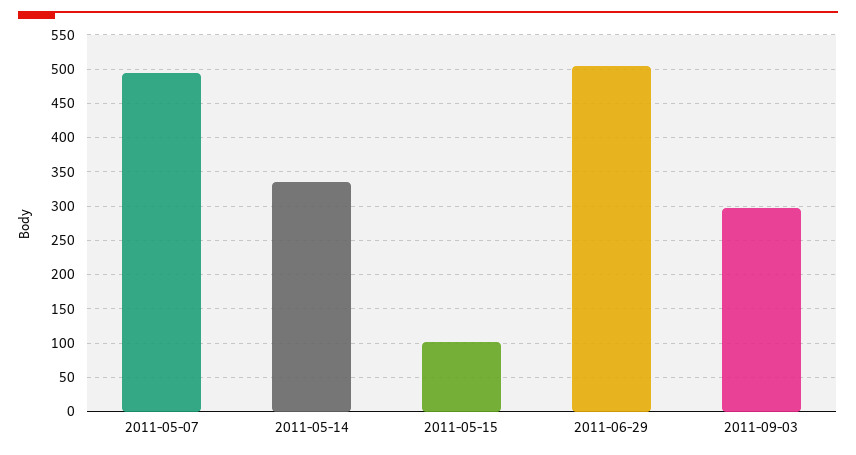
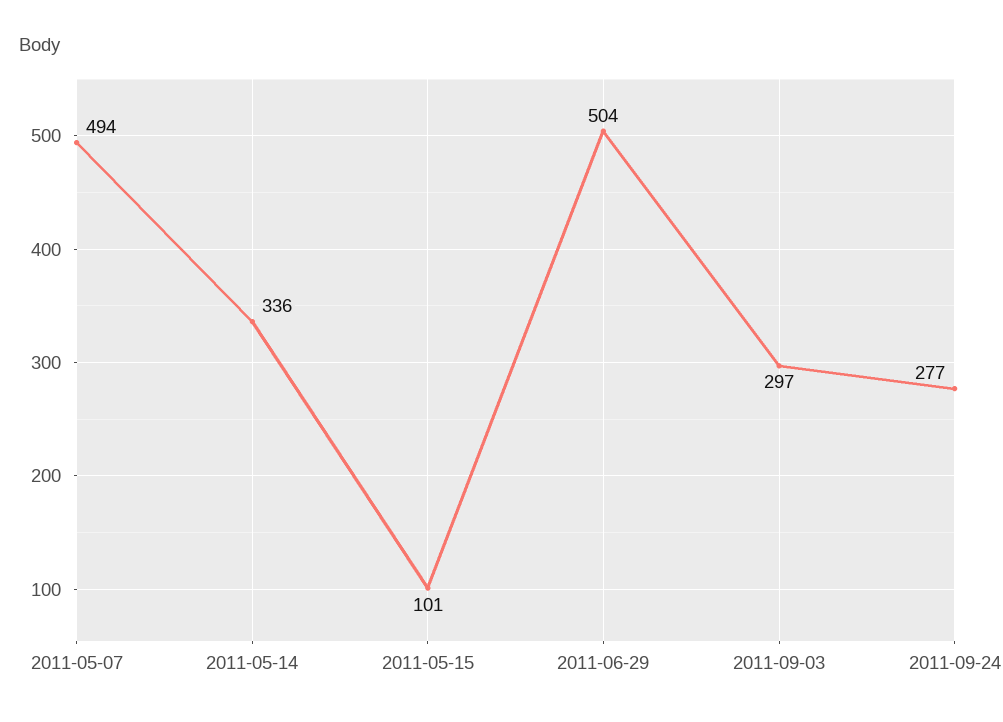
2011-09-24: none -> 277

